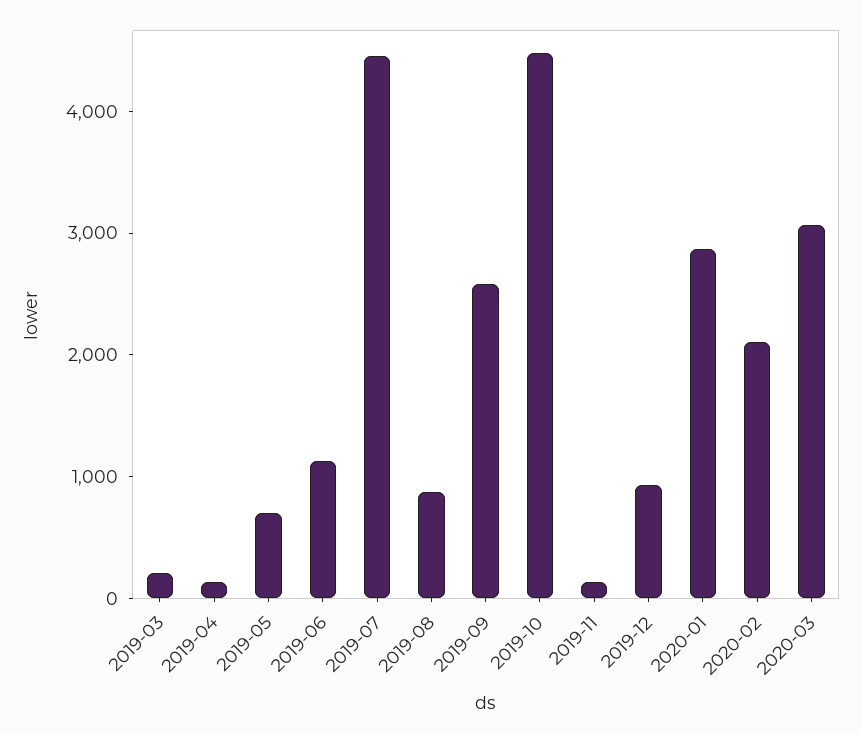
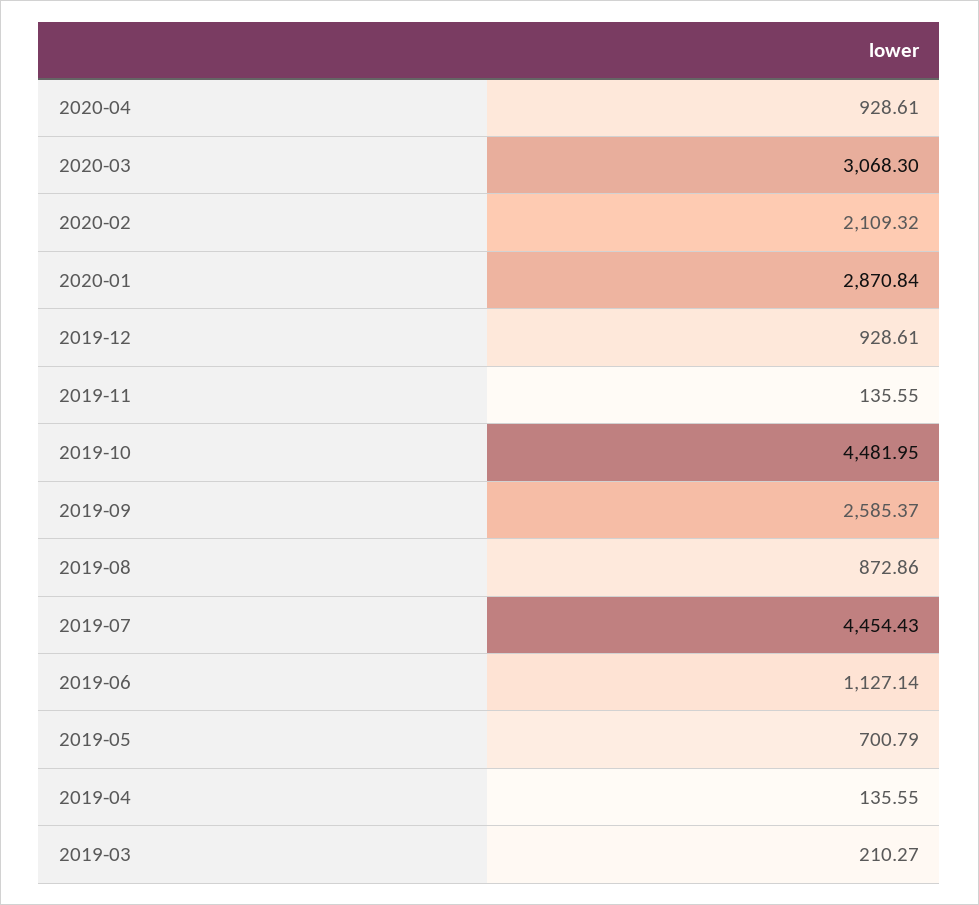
2020-04: none -> 928.61

